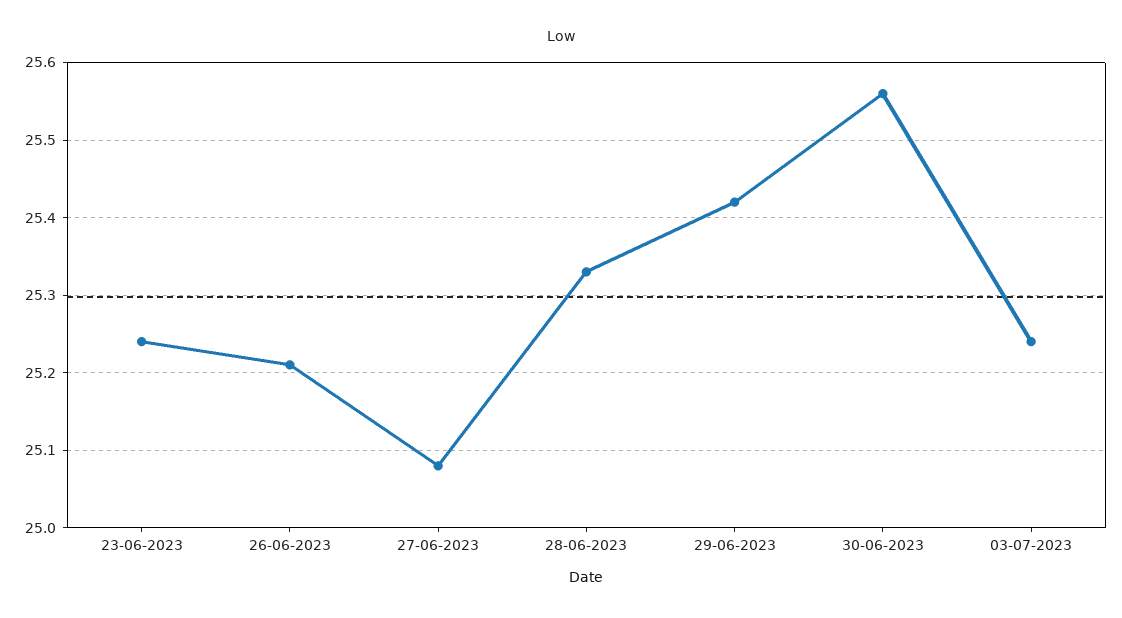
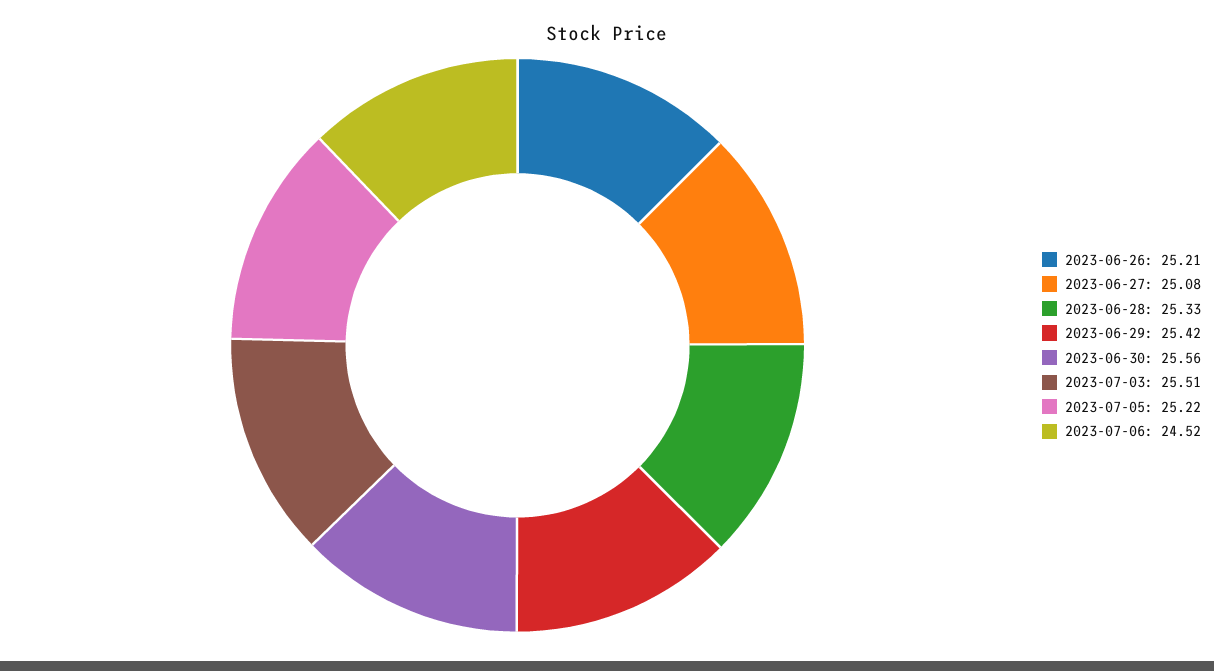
23-06-2023: 25.24 -> none
03-07-2023: 25.24 -> 25.51
2023-07-05: none -> 25.22
2023-07-06: none -> 24.52

